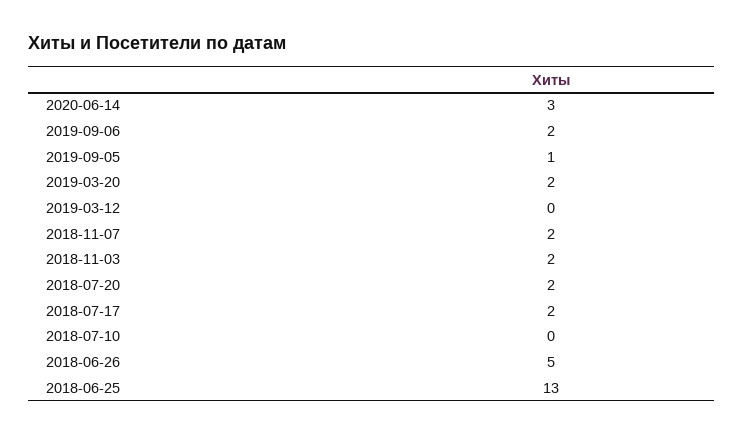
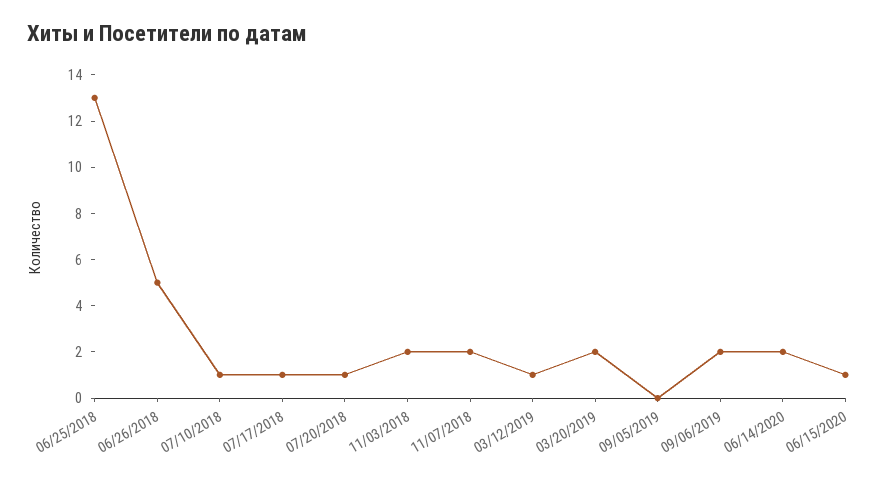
2020-06-14: 3 -> 2
2019-09-05: 1 -> 0
2019-03-12: 0 -> 1
2018-07-20: 2 -> 1
2018-07-17: 2 -> 1
2018-07-10: 0 -> 1
06/15/2020: none -> 1

